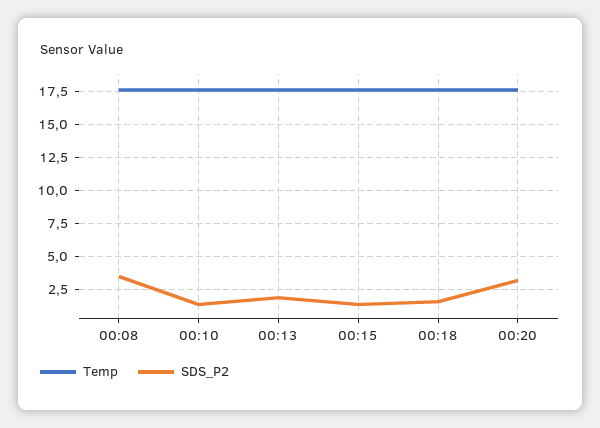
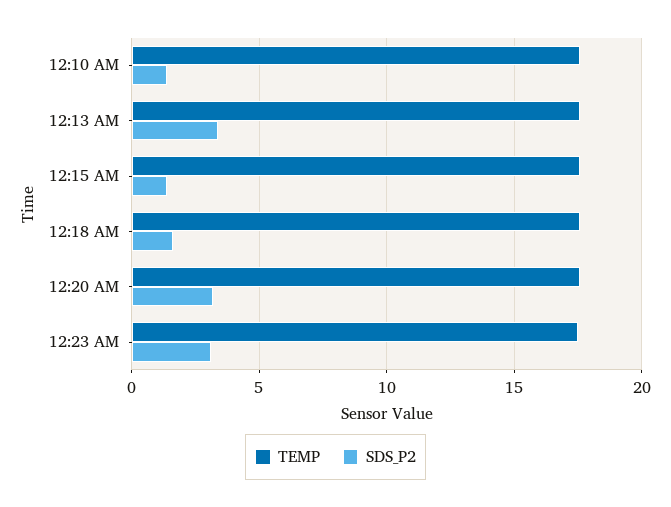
Temp, 00:08: 17.5 -> none
SDS_P2, 00:08: 3.5 -> none
SDS_P2, 00:13: 2 -> 3.5
Temp, 12:23 AM: none -> 17.5
SDS_P2, 12:23 AM: none -> 3

